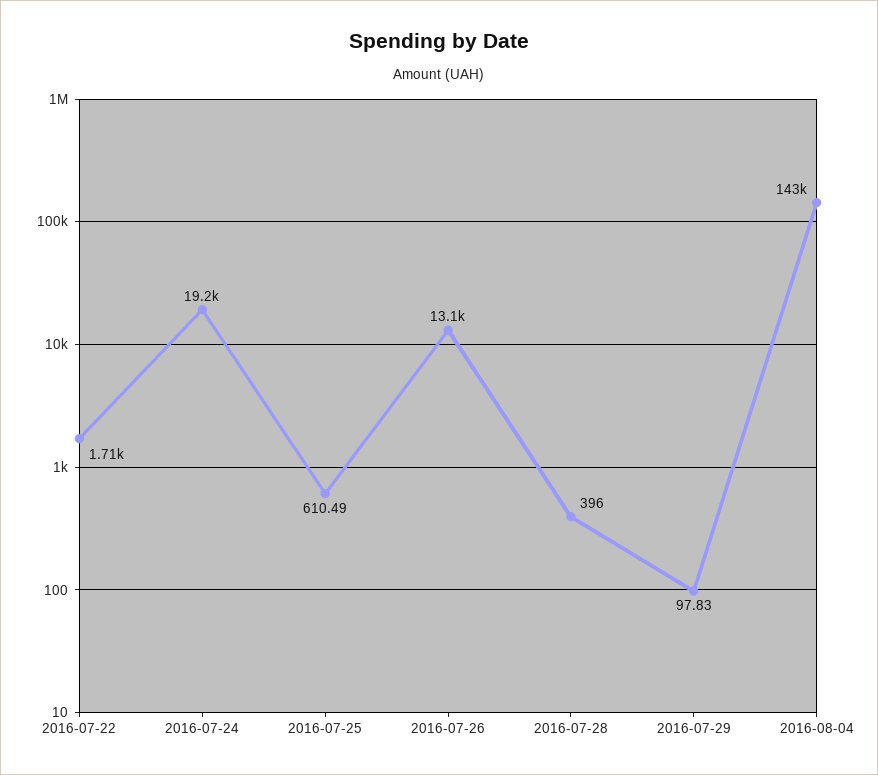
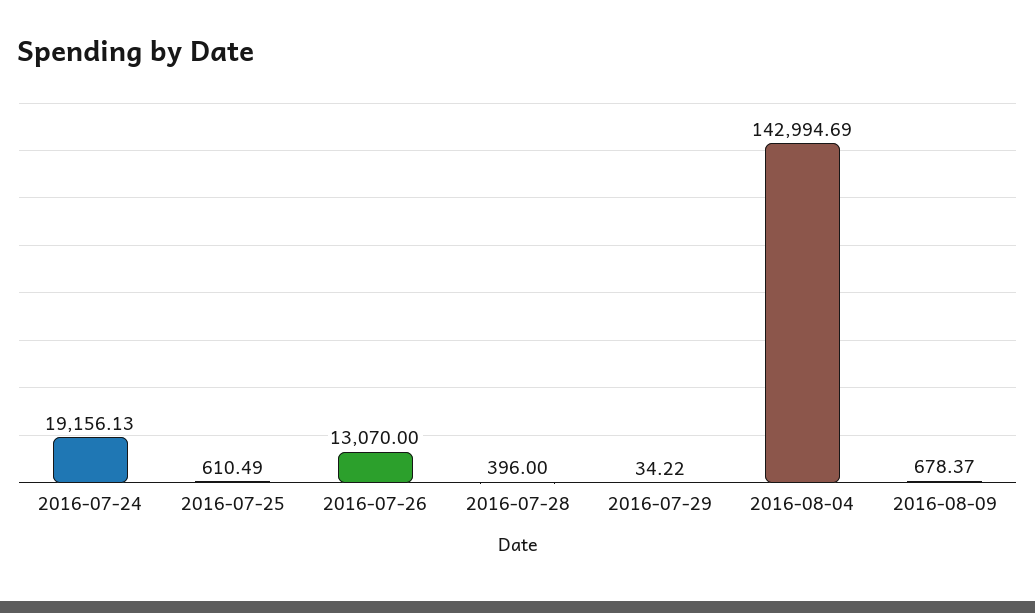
2016-07-22: 1710 -> none
2016-07-29: 97.83 -> 34.22
2016-08-09: none -> 678.37

